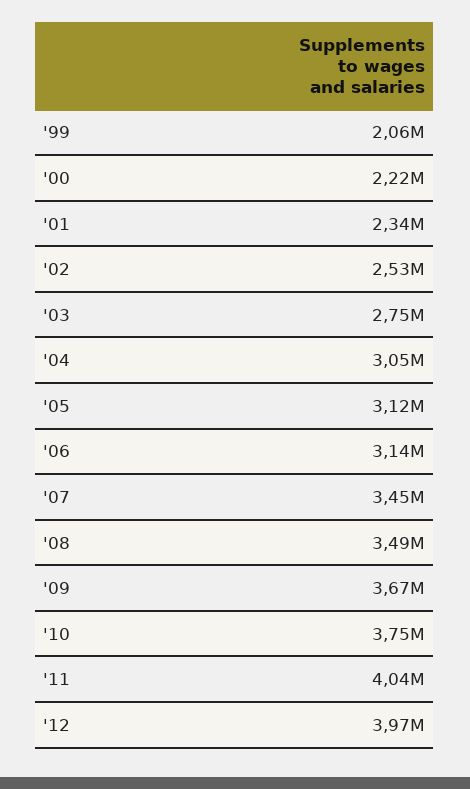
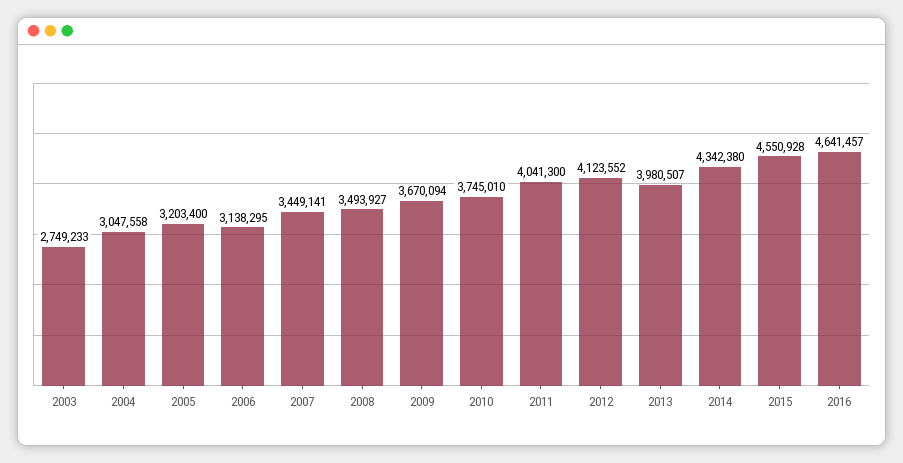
'99: 2060000 -> none
'00: 2220000 -> none
'01: 2340000 -> none
'02: 2530000 -> none
'05: 3120000 -> 3203400
'12: 3970000 -> 4123552
2013: none -> 3980507
2014: none -> 4342380
2015: none -> 4550928
2016: none -> 4641457

